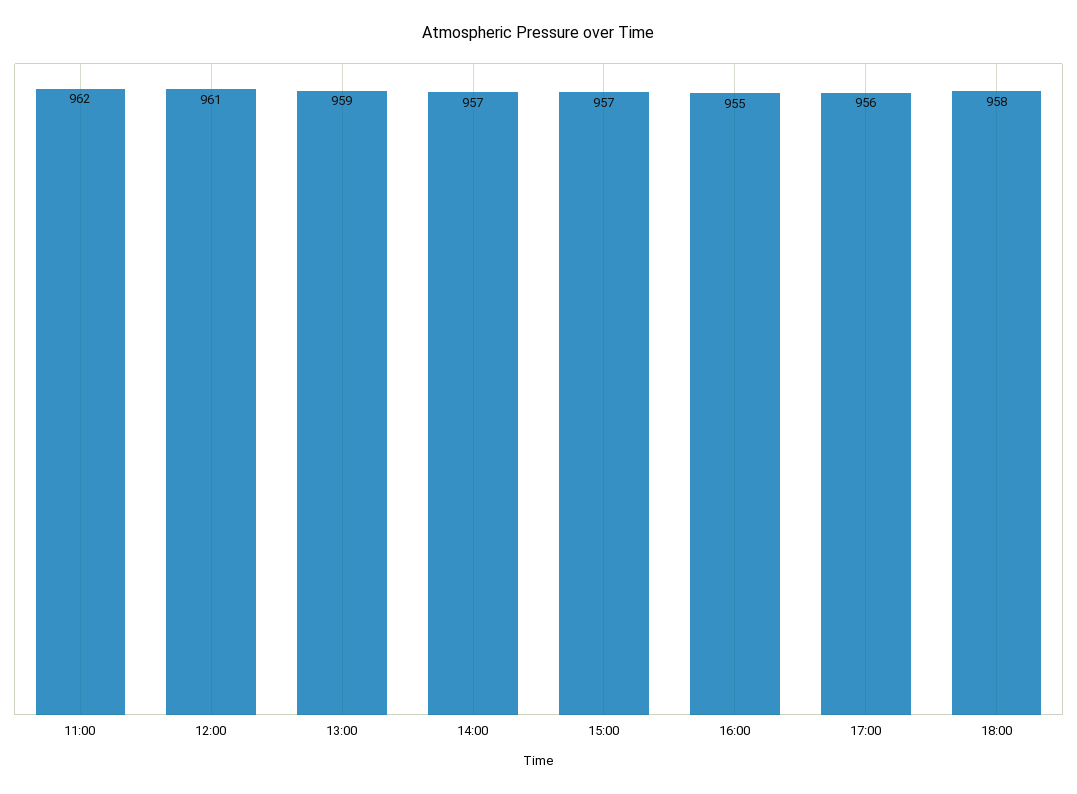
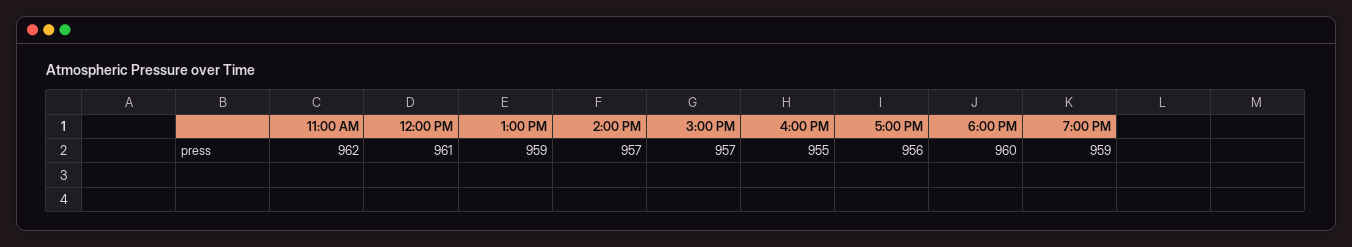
18:00: 958 -> 960
7:00 PM: none -> 959

